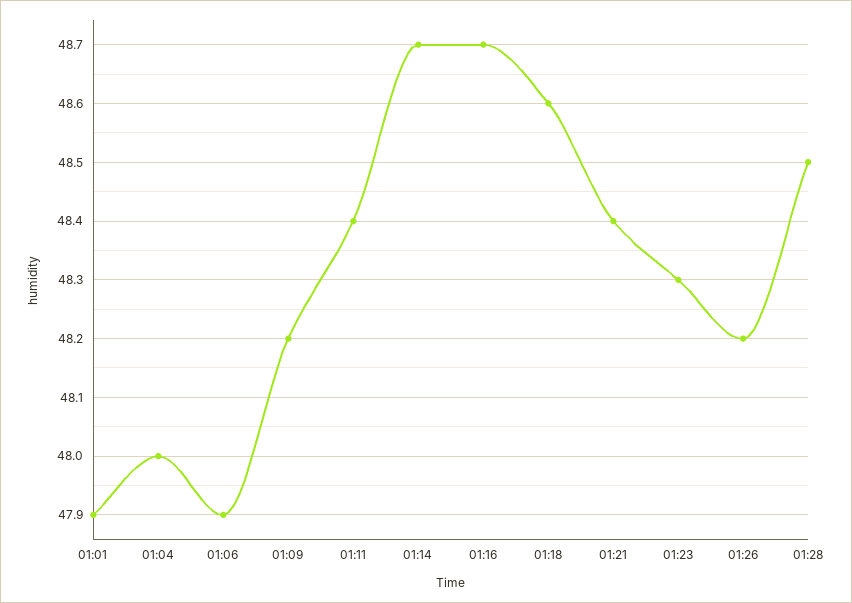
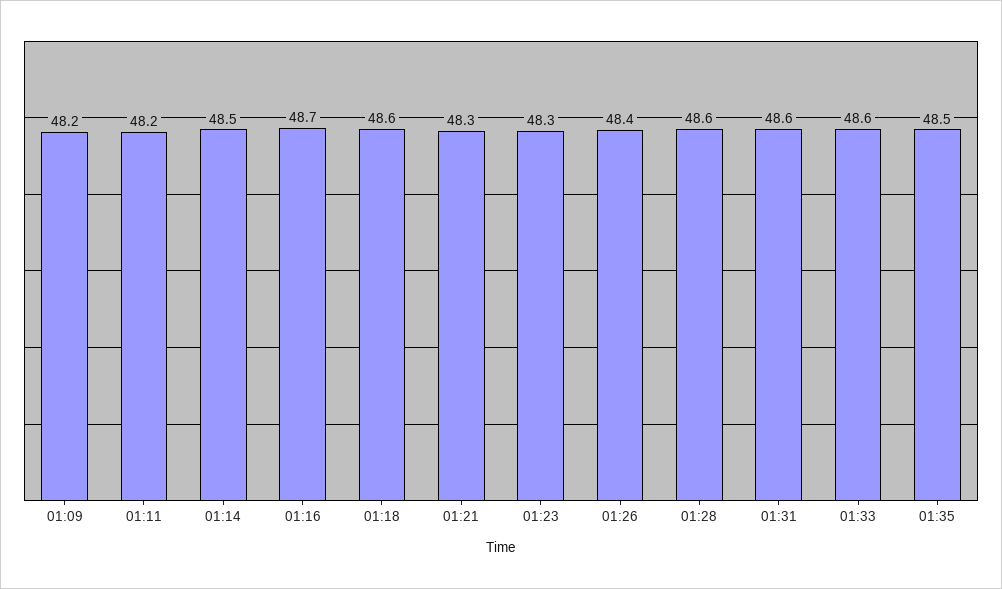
01:01: 47.9 -> none
01:04: 48 -> none
01:06: 47.9 -> none
01:11: 48.4 -> 48.2
01:14: 48.7 -> 48.5
01:21: 48.4 -> 48.3
01:26: 48.2 -> 48.4
01:28: 48.5 -> 48.6
01:31: none -> 48.6
01:33: none -> 48.6
01:35: none -> 48.5

